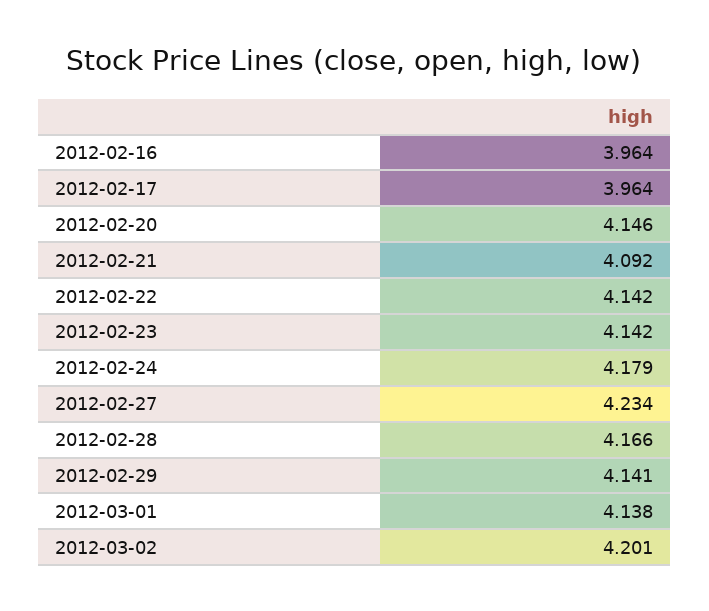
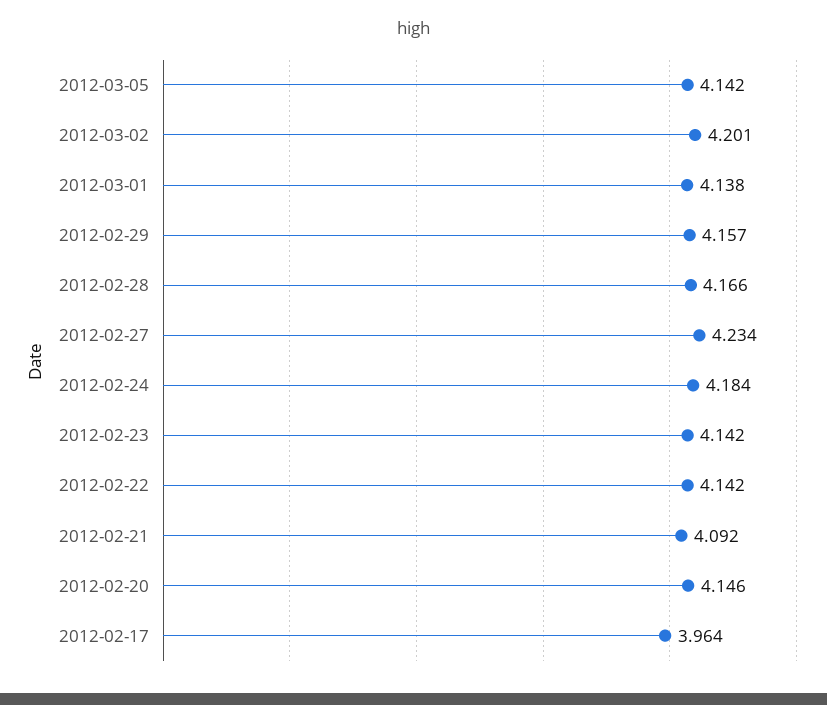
2012-02-16: 3.964 -> none
2012-02-24: 4.179 -> 4.184
2012-02-29: 4.141 -> 4.157
2012-03-05: none -> 4.142

